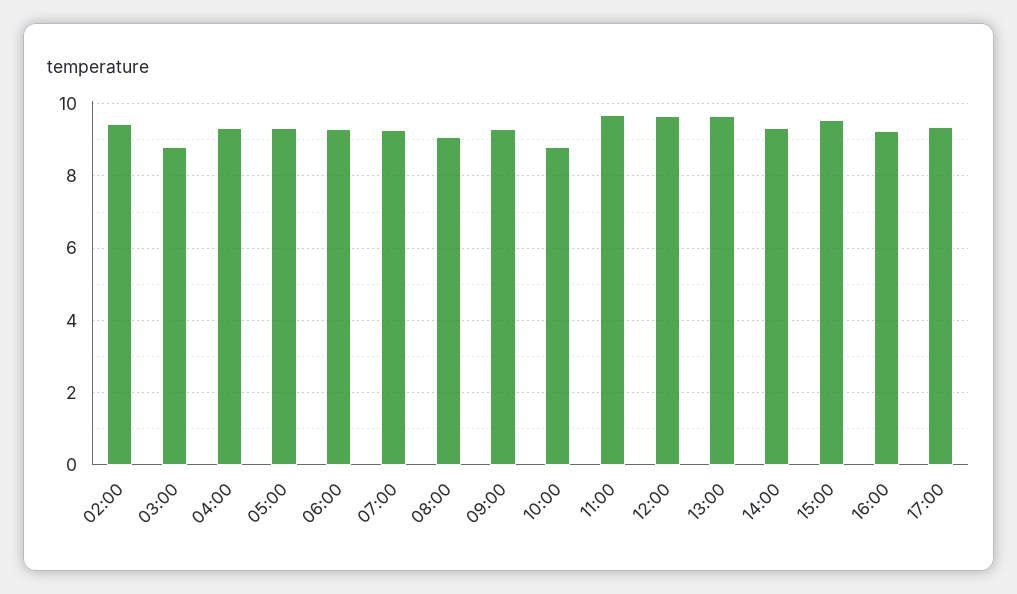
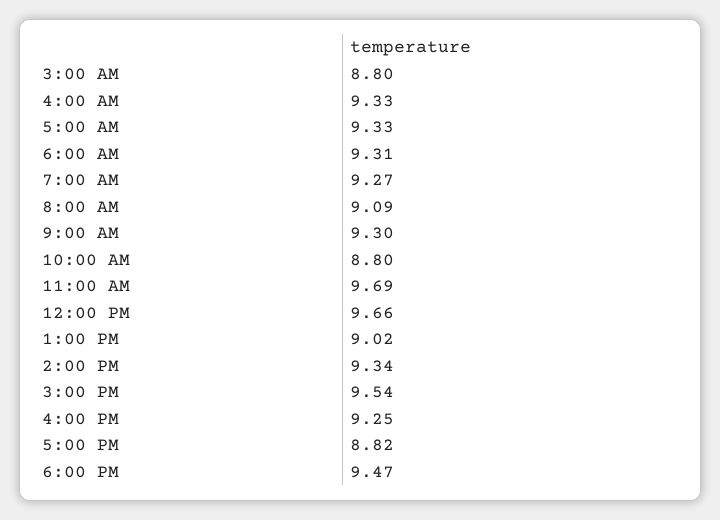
02:00: 9.4 -> none
13:00: 9.6 -> 9.02
17:00: 9.4 -> 8.82
6:00 PM: none -> 9.47

